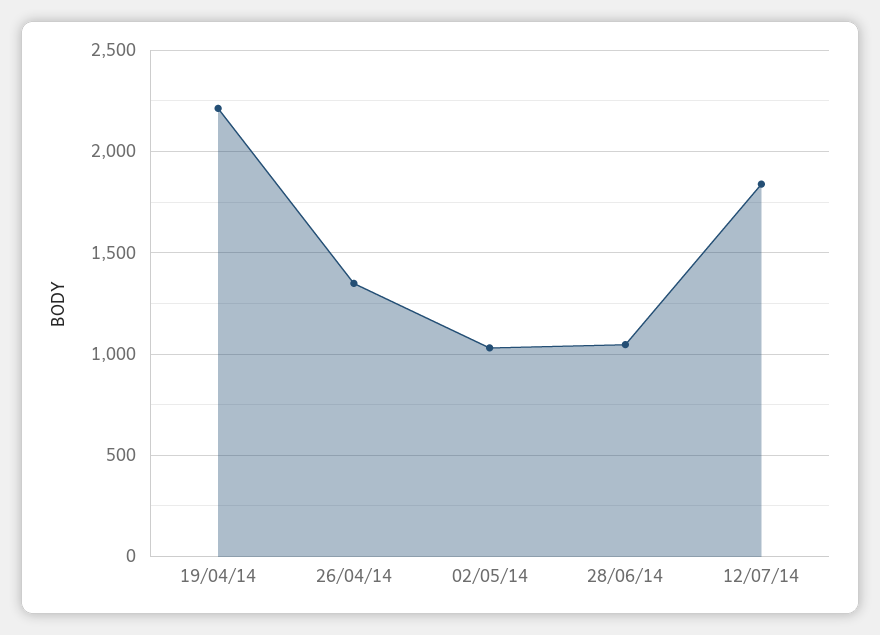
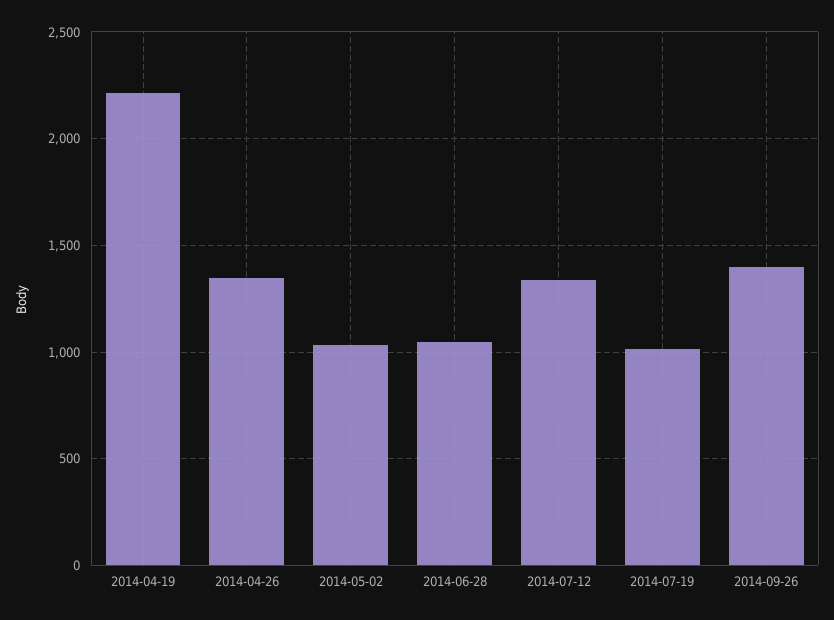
12/07/14: 1850 -> 1350
2014-07-19: none -> 1000
2014-09-26: none -> 1400

